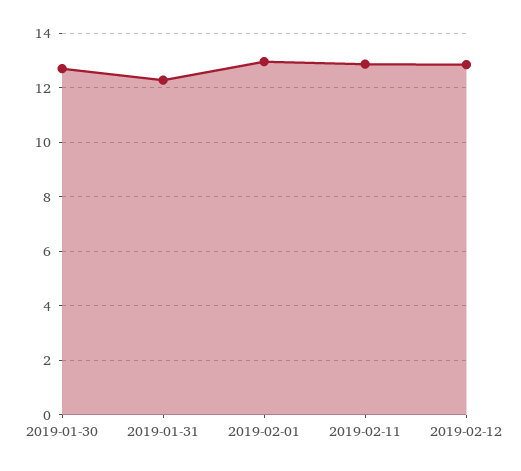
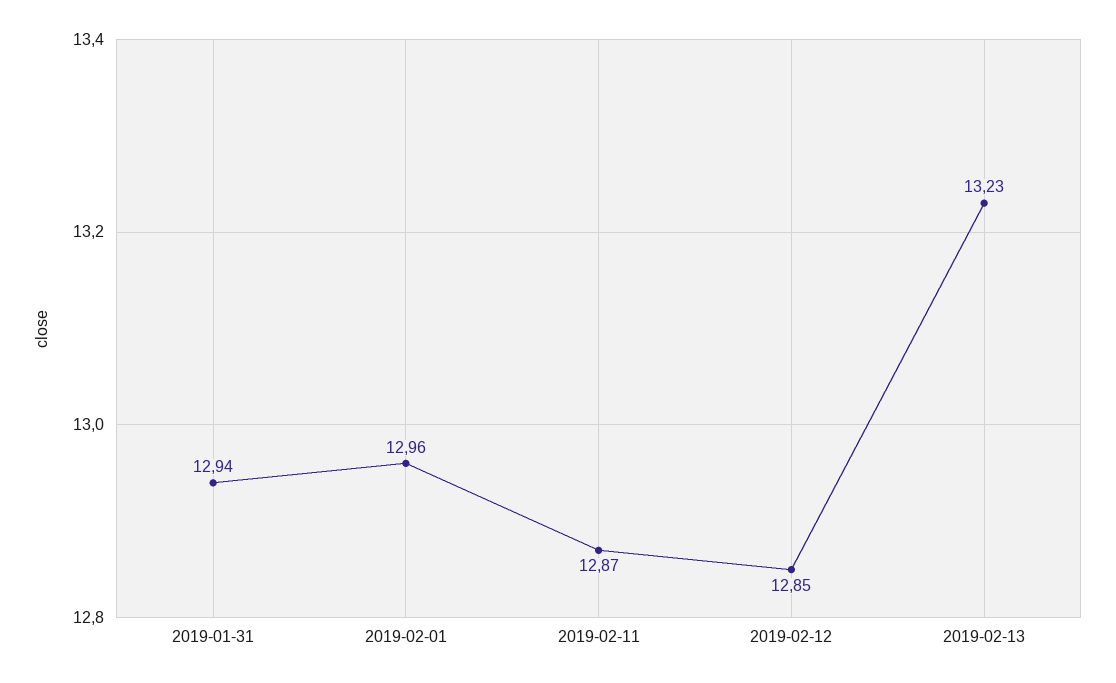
2019-01-30: 12.75 -> none
2019-01-31: 12.25 -> 12.94
2019-02-13: none -> 13.23

